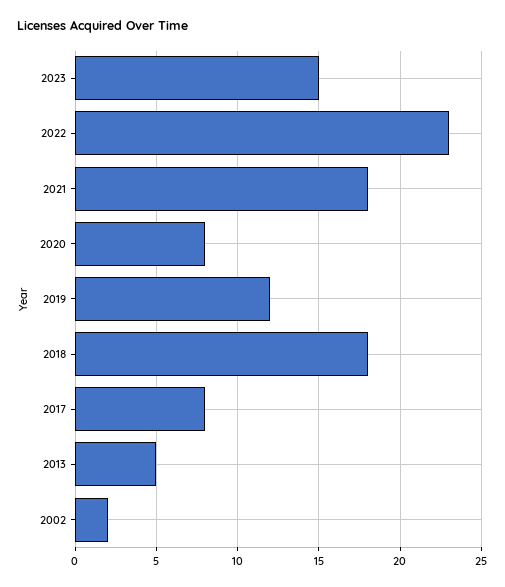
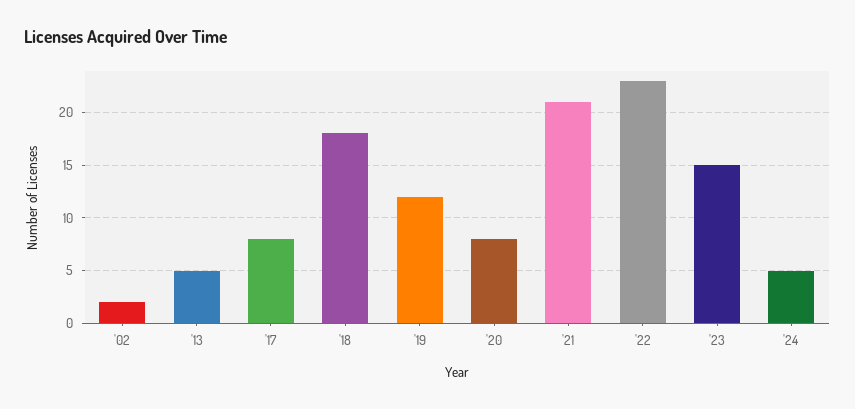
2021: 18 -> 21
'24: none -> 5

